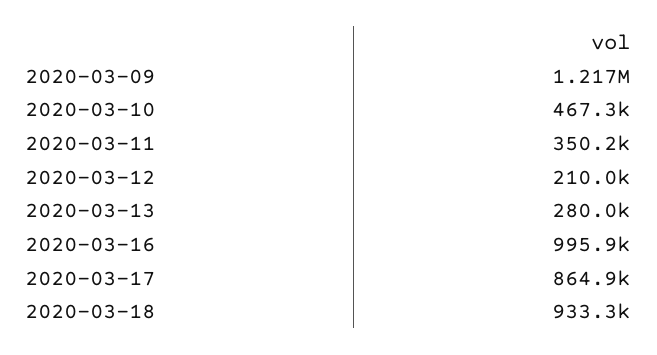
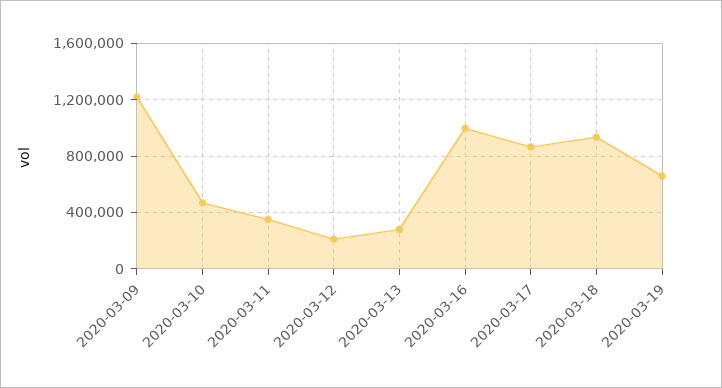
2020-03-19: none -> 650000

